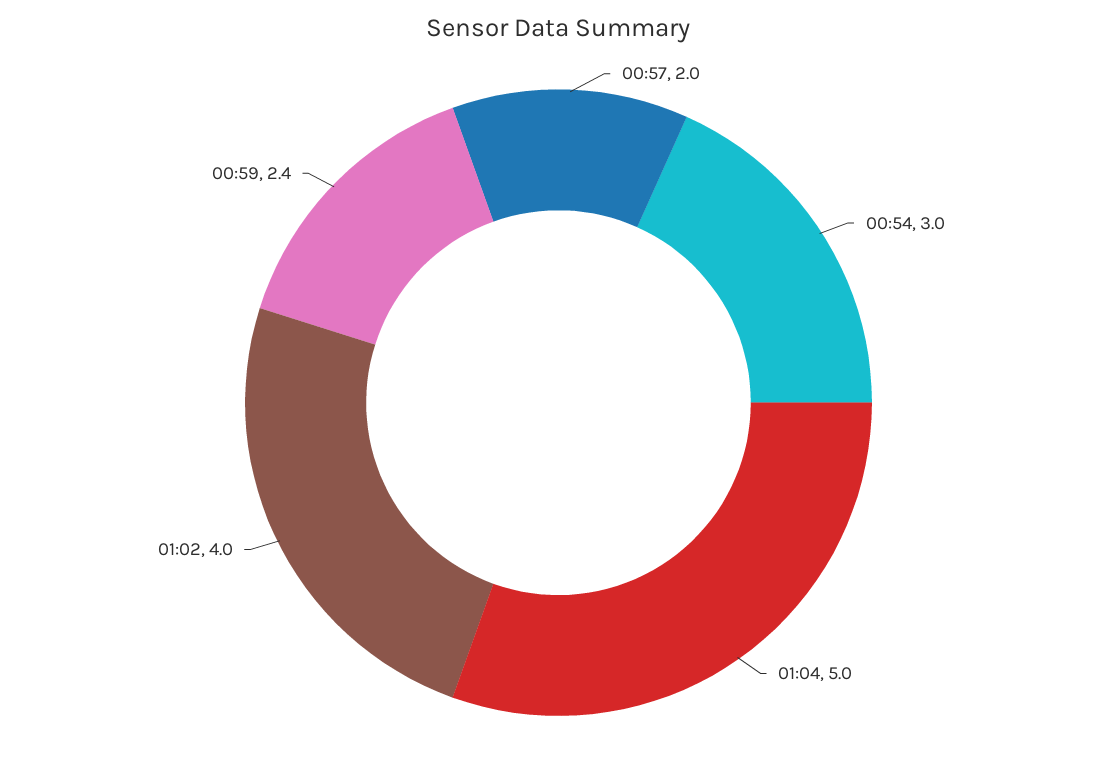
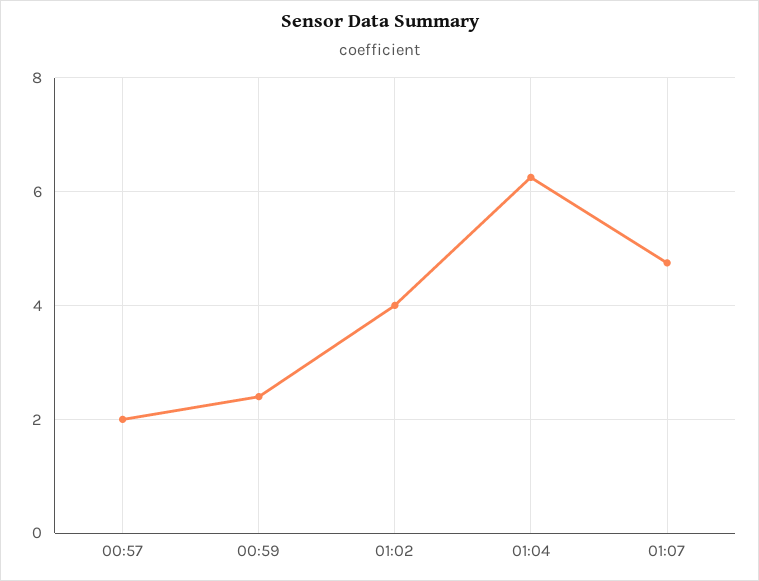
00:54: 3 -> none
01:04: 5 -> 6.2
01:07: none -> 4.8

